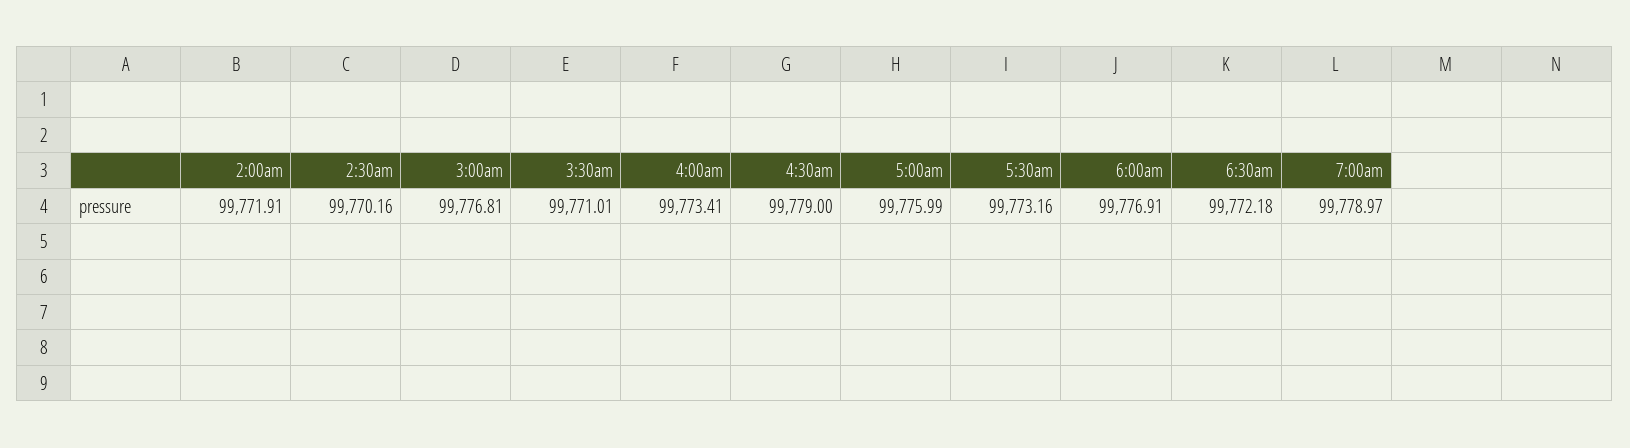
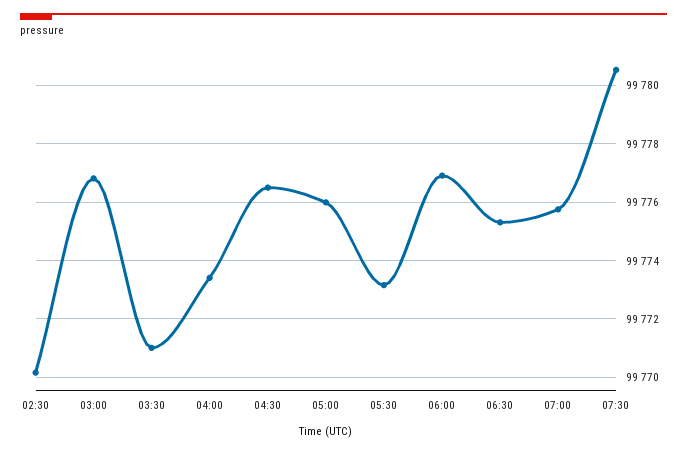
2:00am: 99771.91 -> none
4:30am: 99779 -> 99776.5
6:30am: 99772.18 -> 99775.25
7:00am: 99778.97 -> 99775.75
07:30: none -> 99780.5

